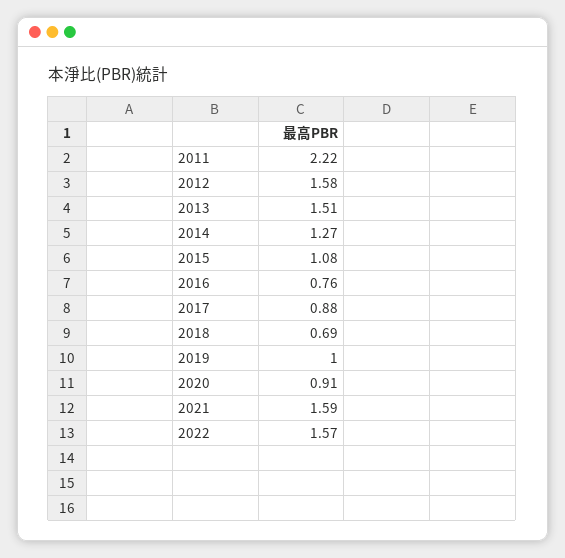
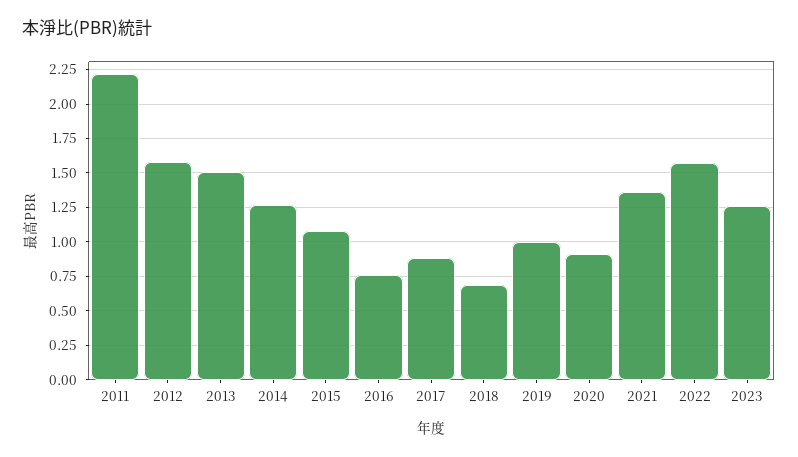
2021: 1.59 -> 1.35
2023: none -> 1.25

